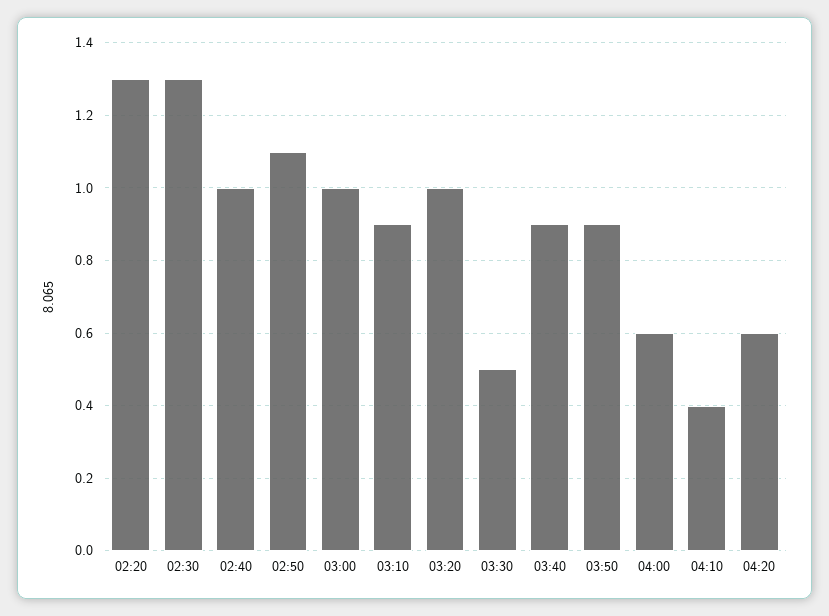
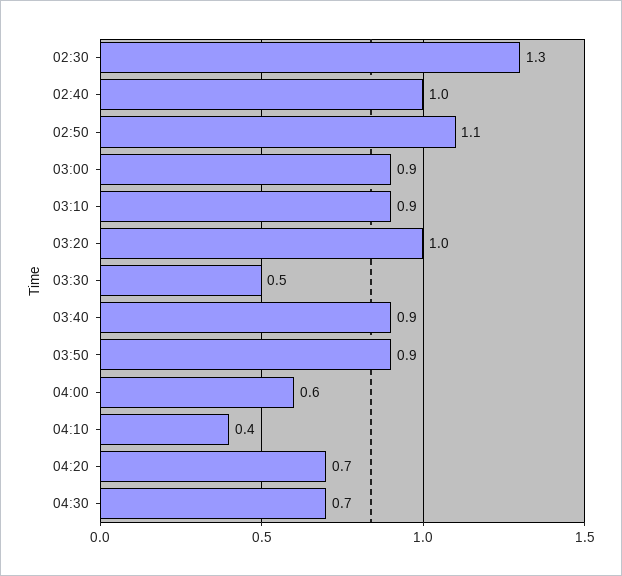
02:20: 1.3 -> none
03:00: 1 -> 0.9
04:20: 0.6 -> 0.7
04:30: none -> 0.7

